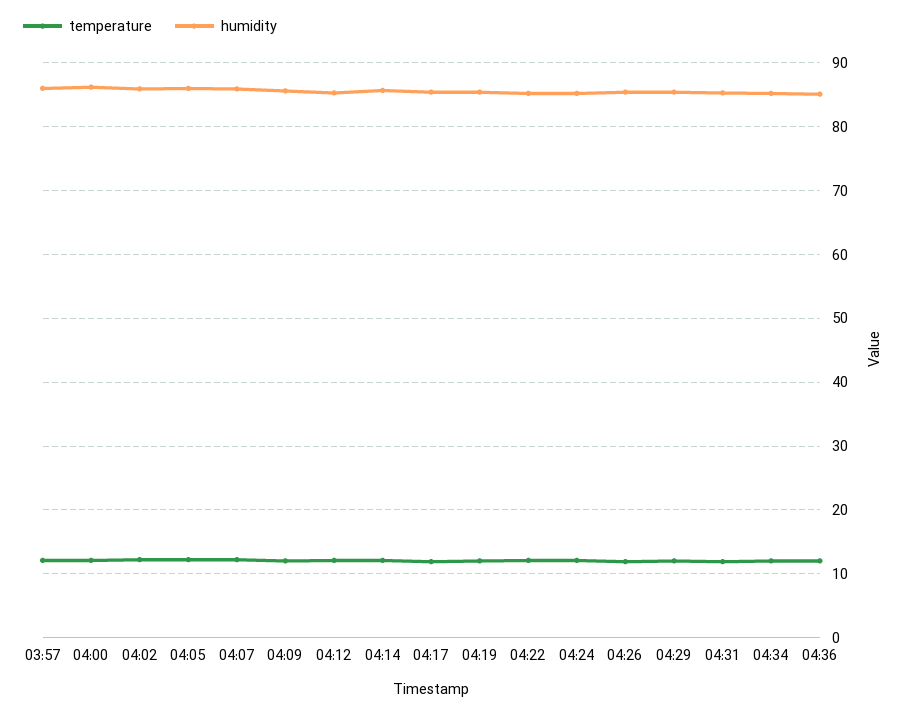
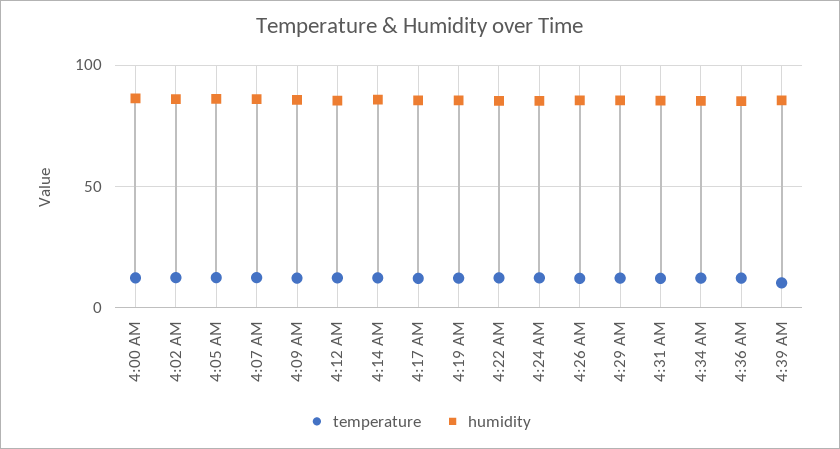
temperature, 03:57: 12 -> none
humidity, 03:57: 86 -> none
temperature, 4:39 AM: none -> 10
humidity, 4:39 AM: none -> 85

